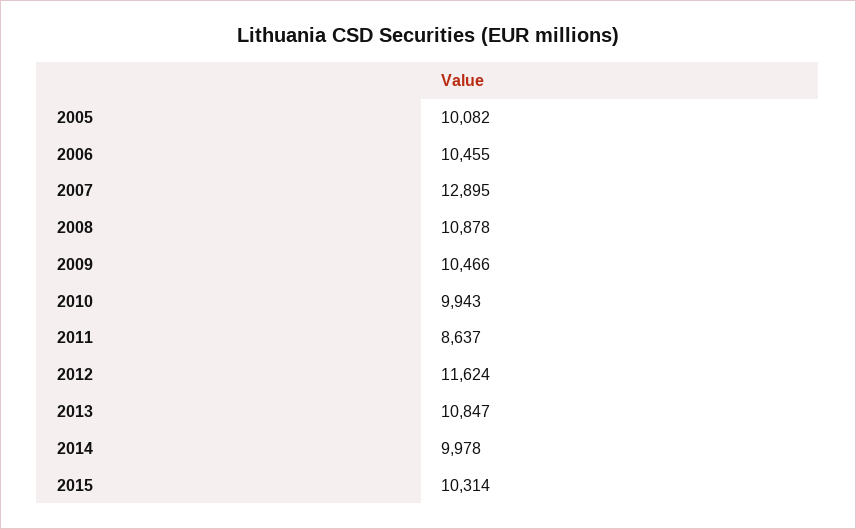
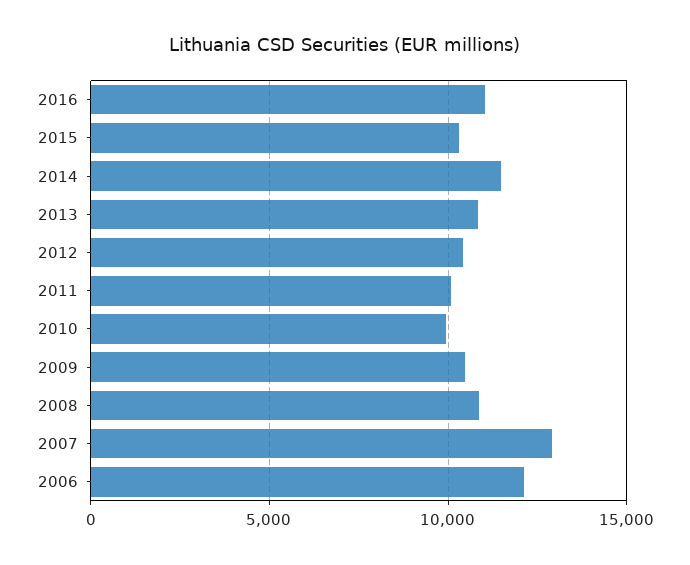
2005: 10082 -> none
2006: 10455 -> 12000
2011: 8637 -> 10000
2012: 11624 -> 10500
2014: 9978 -> 11500
2016: none -> 11000

